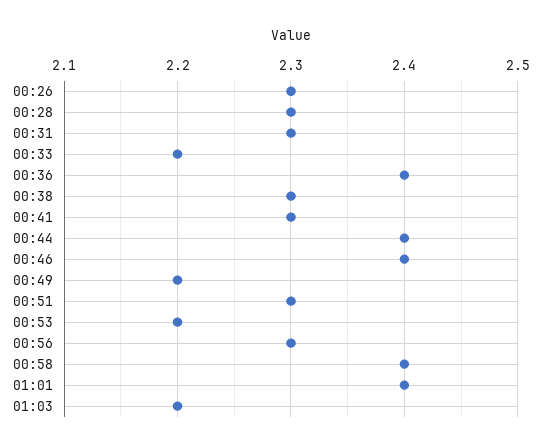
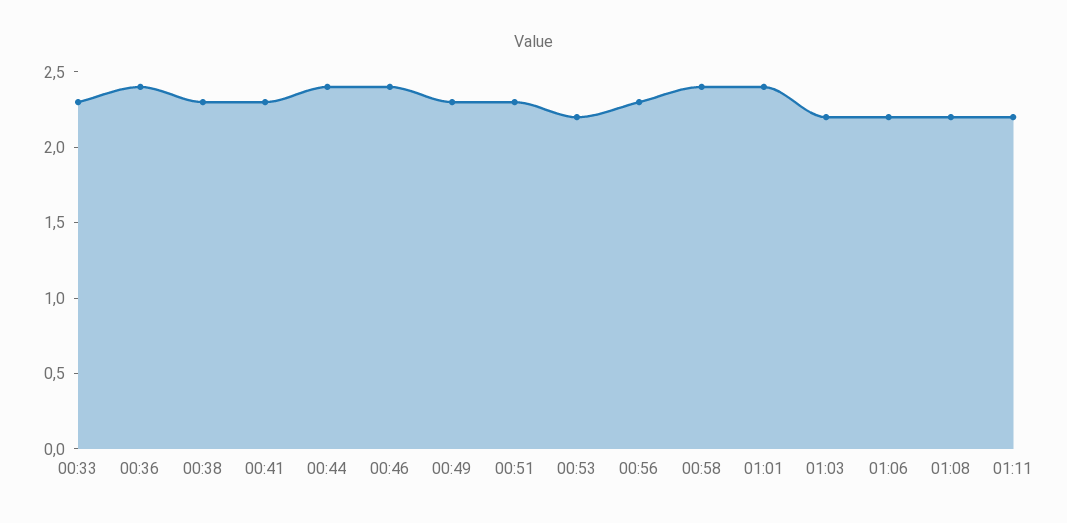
00:26: 2.3 -> none
00:28: 2.3 -> none
00:31: 2.3 -> none
00:33: 2.2 -> 2.3
00:49: 2.2 -> 2.3
01:06: none -> 2.2
01:08: none -> 2.2
01:11: none -> 2.2

